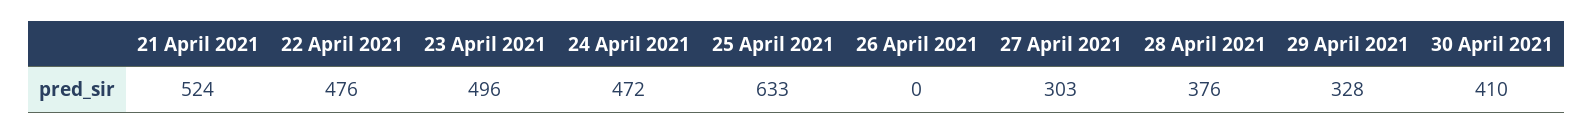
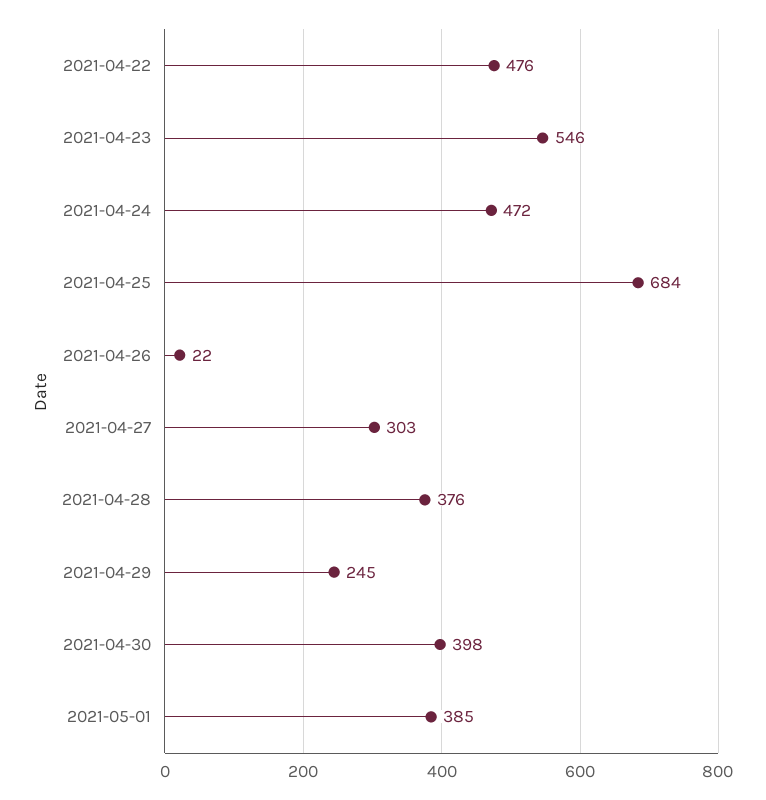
21 April 2021: 524 -> none
23 April 2021: 496 -> 546
25 April 2021: 633 -> 684
26 April 2021: 0 -> 22
29 April 2021: 328 -> 245
30 April 2021: 410 -> 398
2021-05-01: none -> 385

